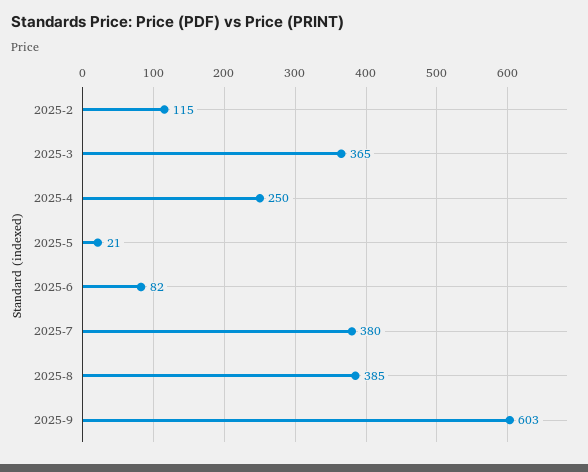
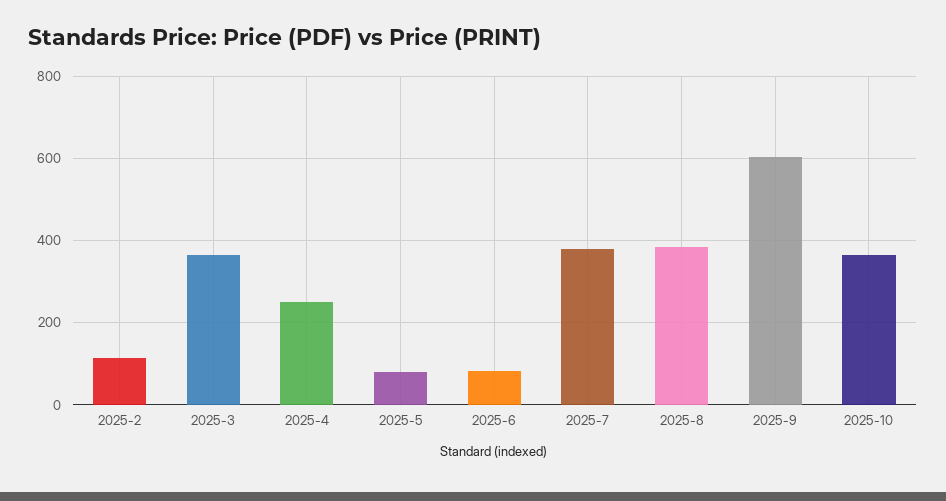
2025-5: 21 -> 80
2025-10: none -> 360

